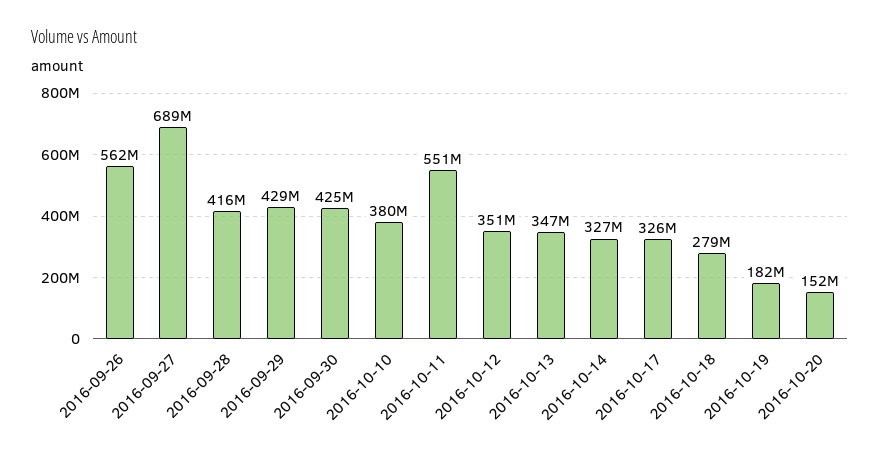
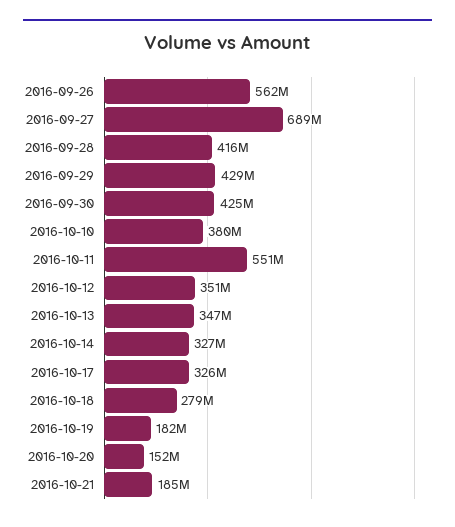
2016-10-21: none -> 185000000

